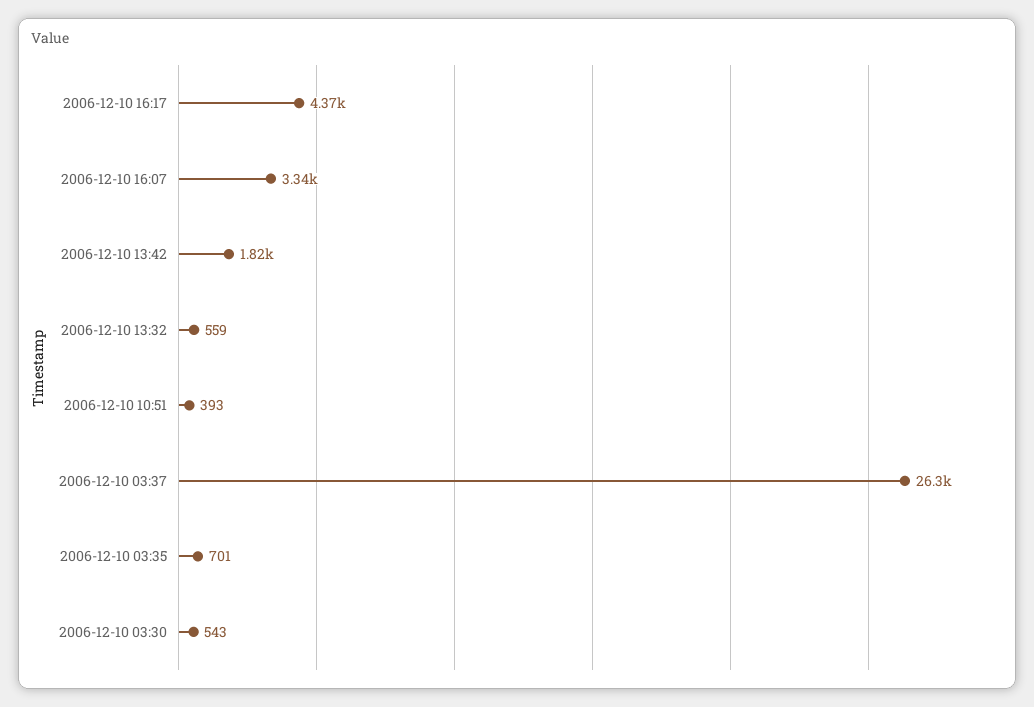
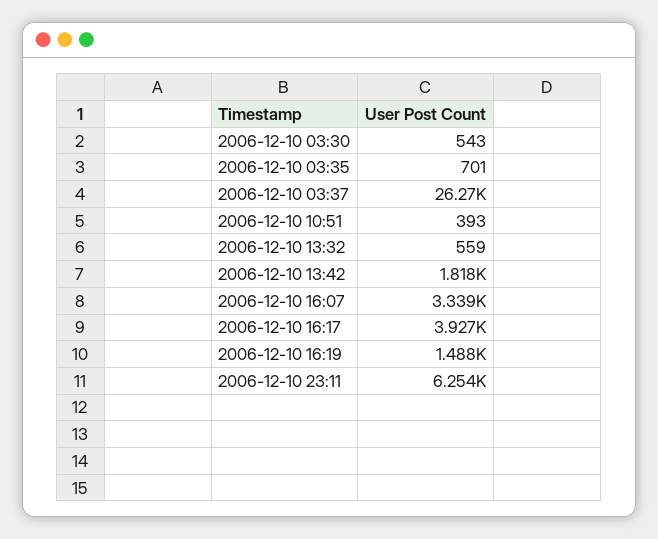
2006-12-10 16:17: 4370 -> 3927
2006-12-10 16:19: none -> 1488
2006-12-10 23:11: none -> 6254

